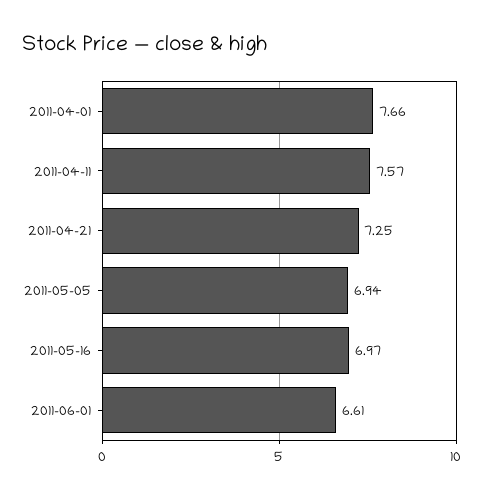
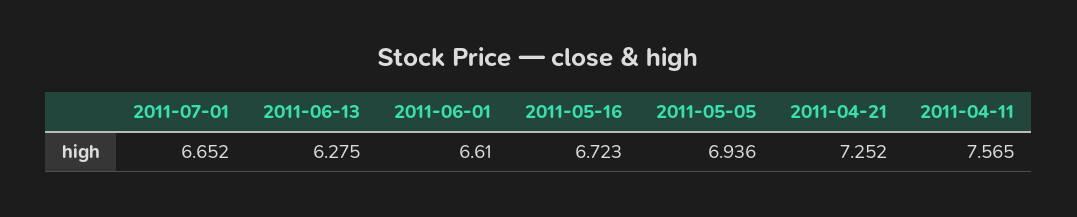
2011-04-01: 7.66 -> none
2011-05-16: 6.97 -> 6.723
2011-07-01: none -> 6.652
2011-06-13: none -> 6.275

